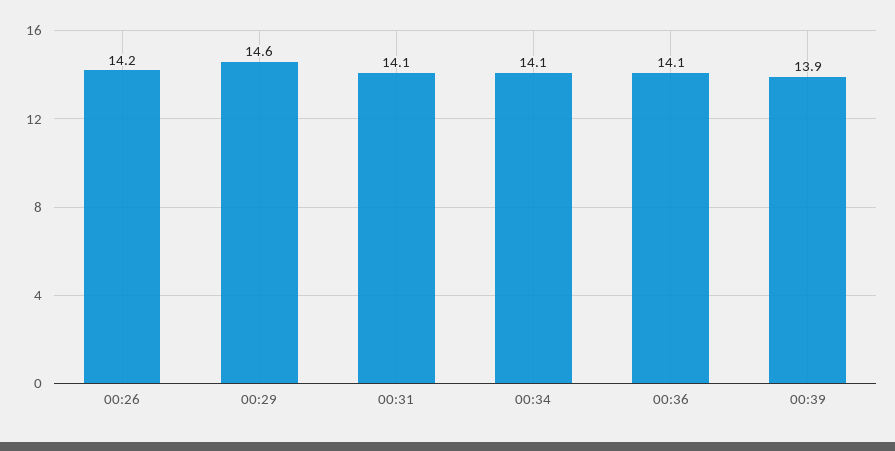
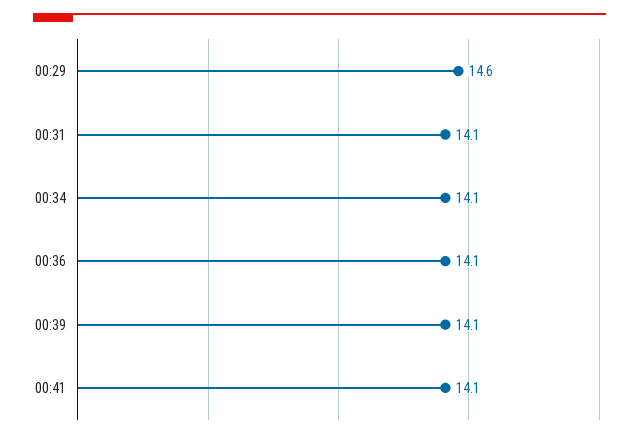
00:26: 14.2 -> none
00:39: 13.9 -> 14.1
00:41: none -> 14.1

